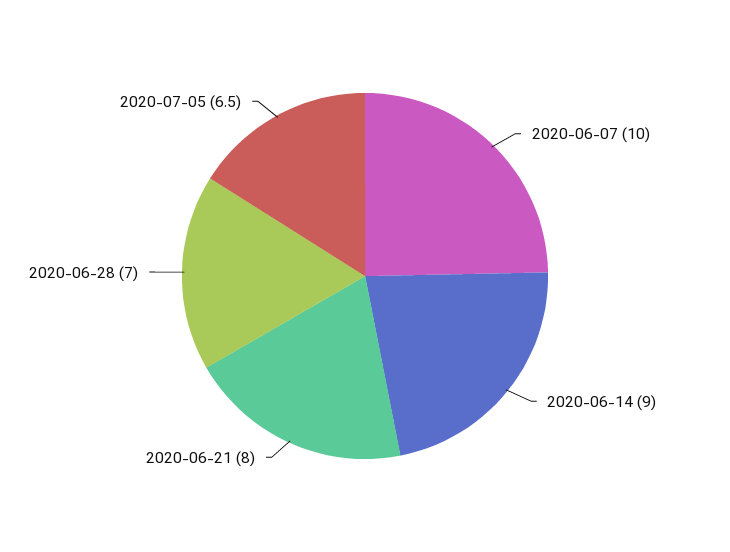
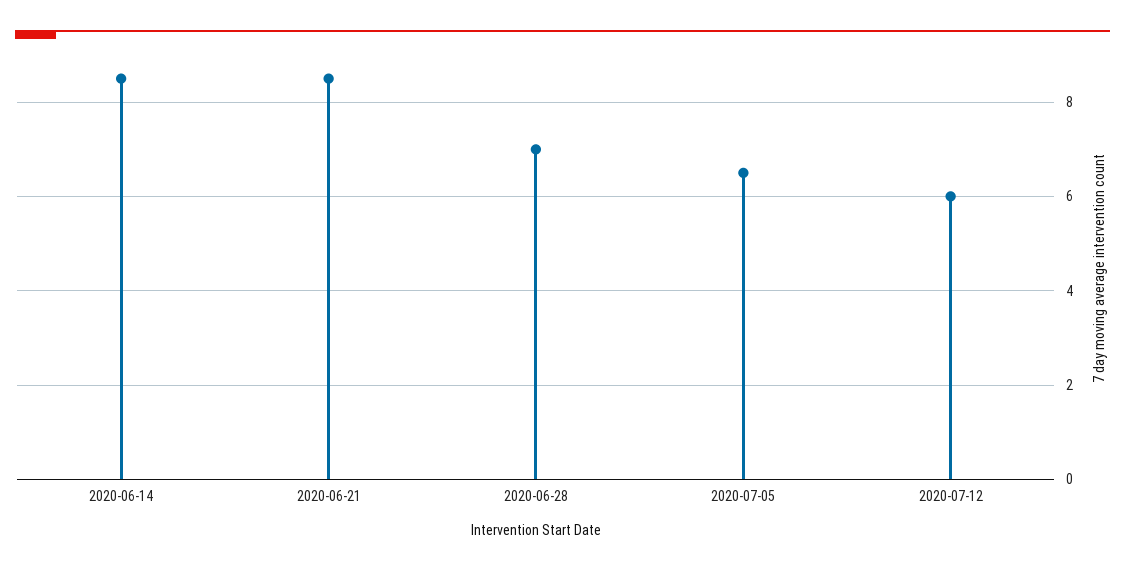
2020-06-07: 10 -> none
2020-06-14: 9 -> 8.5
2020-06-21: 8 -> 8.5
2020-07-12: none -> 6

